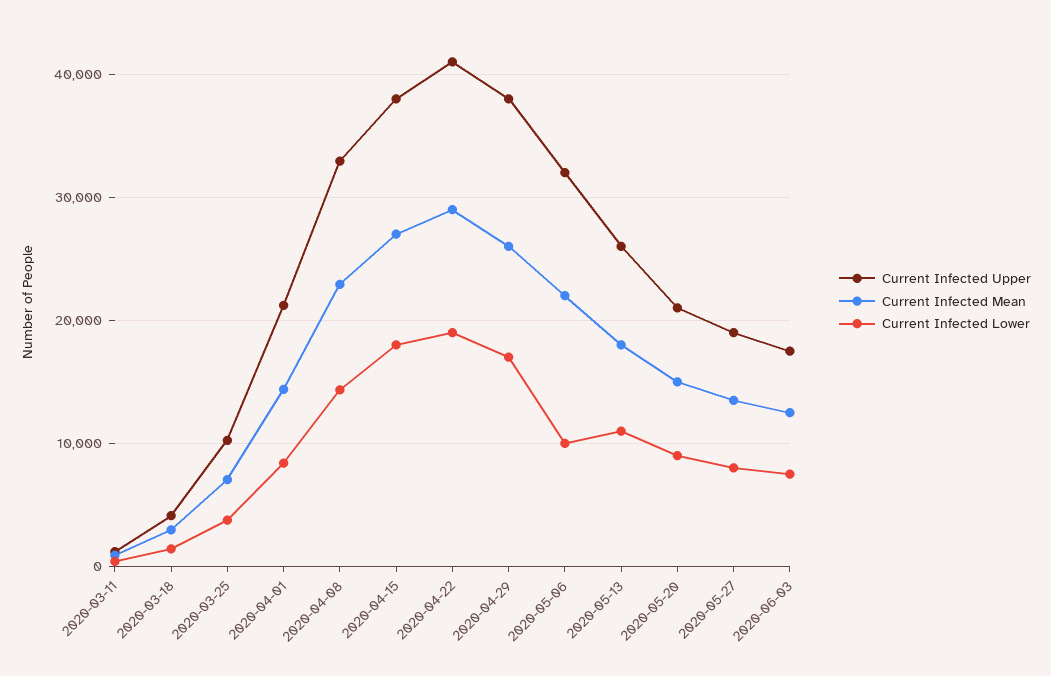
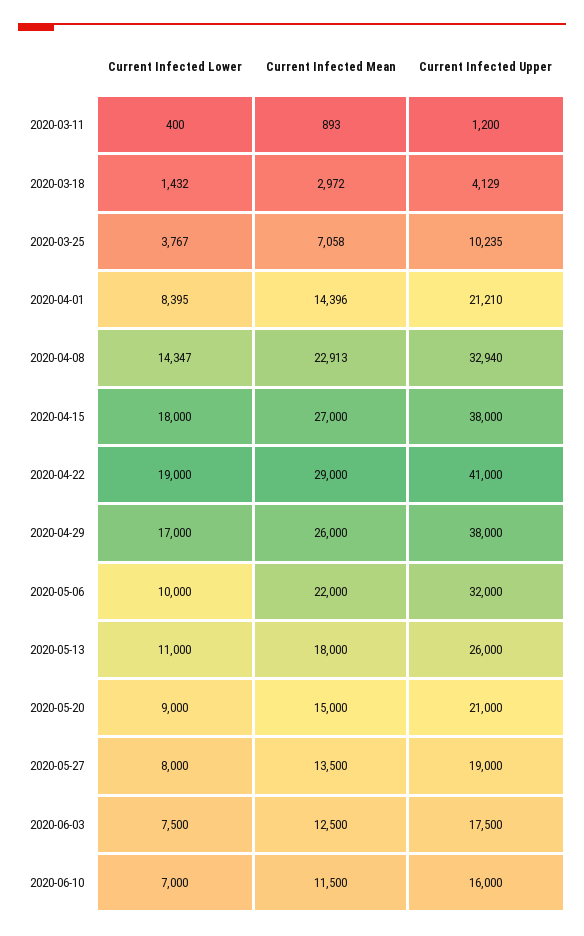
Current Infected Lower, 2020-06-10: none -> 7000
Current Infected Mean, 2020-06-10: none -> 11500
Current Infected Upper, 2020-06-10: none -> 16000

